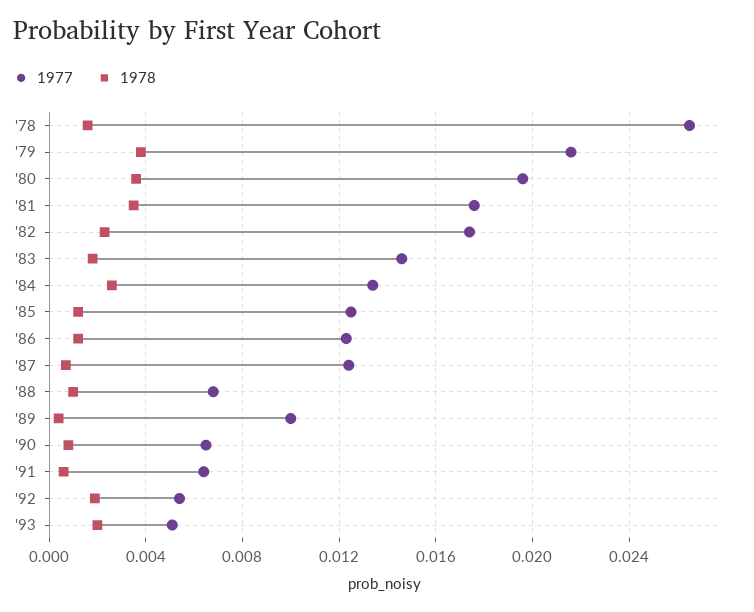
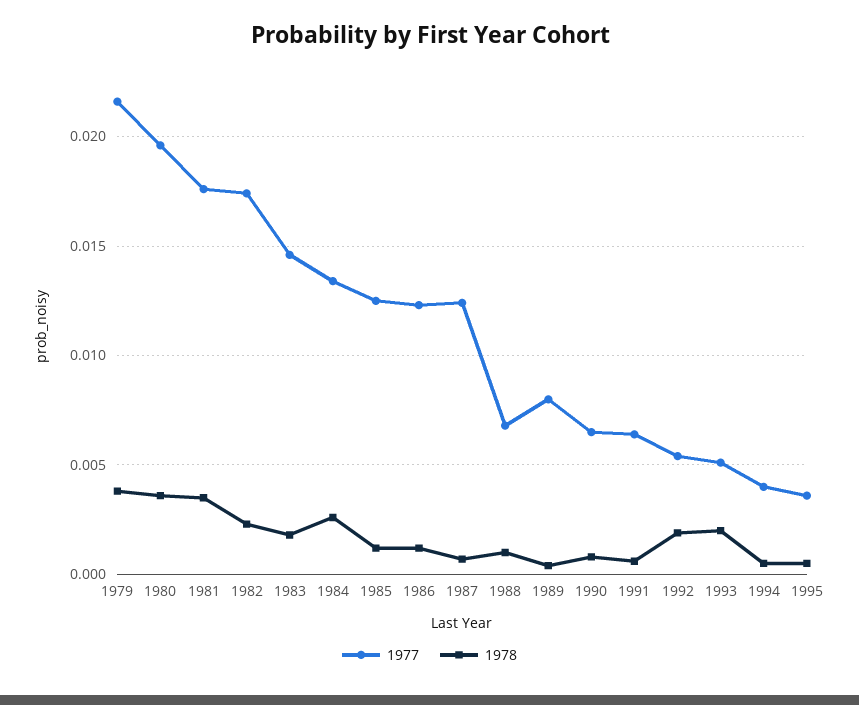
1977, '78: 0.0265 -> none
1978, '78: 0.0015 -> none
1977, '89: 0.01 -> 0.008
1977, 1994: none -> 0.004
1978, 1994: none -> 0.0005
1977, 1995: none -> 0.0035
1978, 1995: none -> 0.0005

